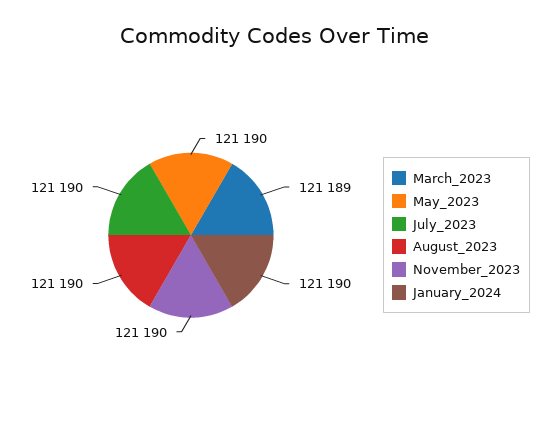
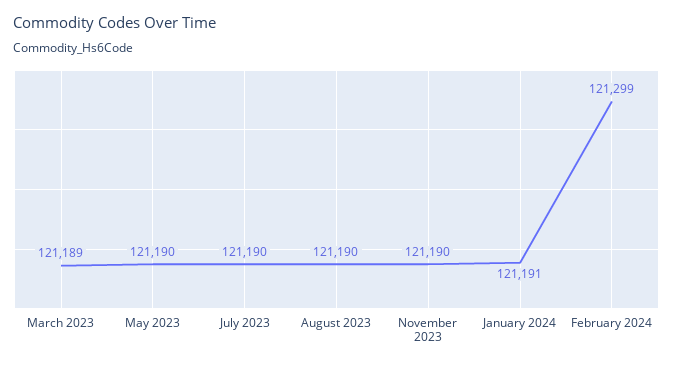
January_2024: 121190 -> 121191
February 2024: none -> 121299

